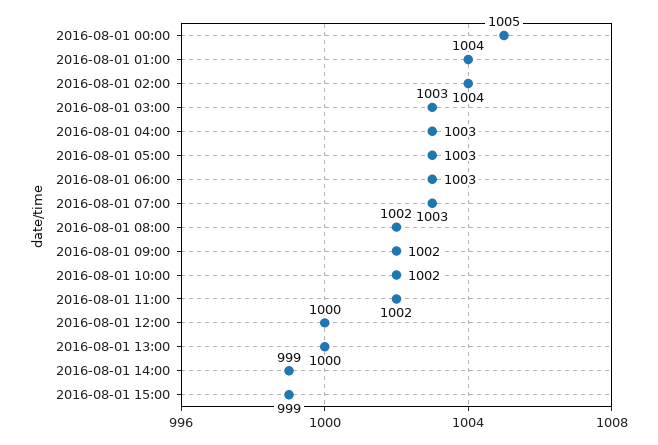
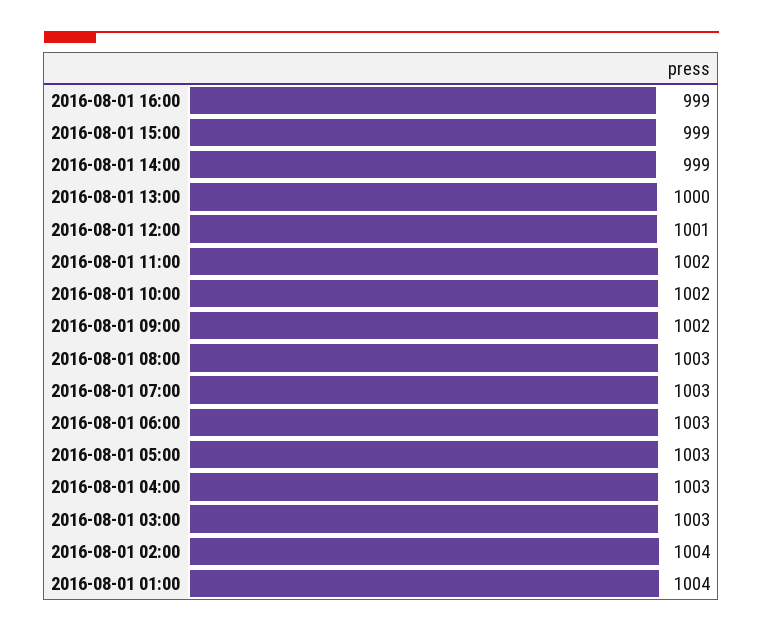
2016-08-01 00:00: 1005 -> none
2016-08-01 08:00: 1002 -> 1003
2016-08-01 12:00: 1000 -> 1001
2016-08-01 16:00: none -> 999

